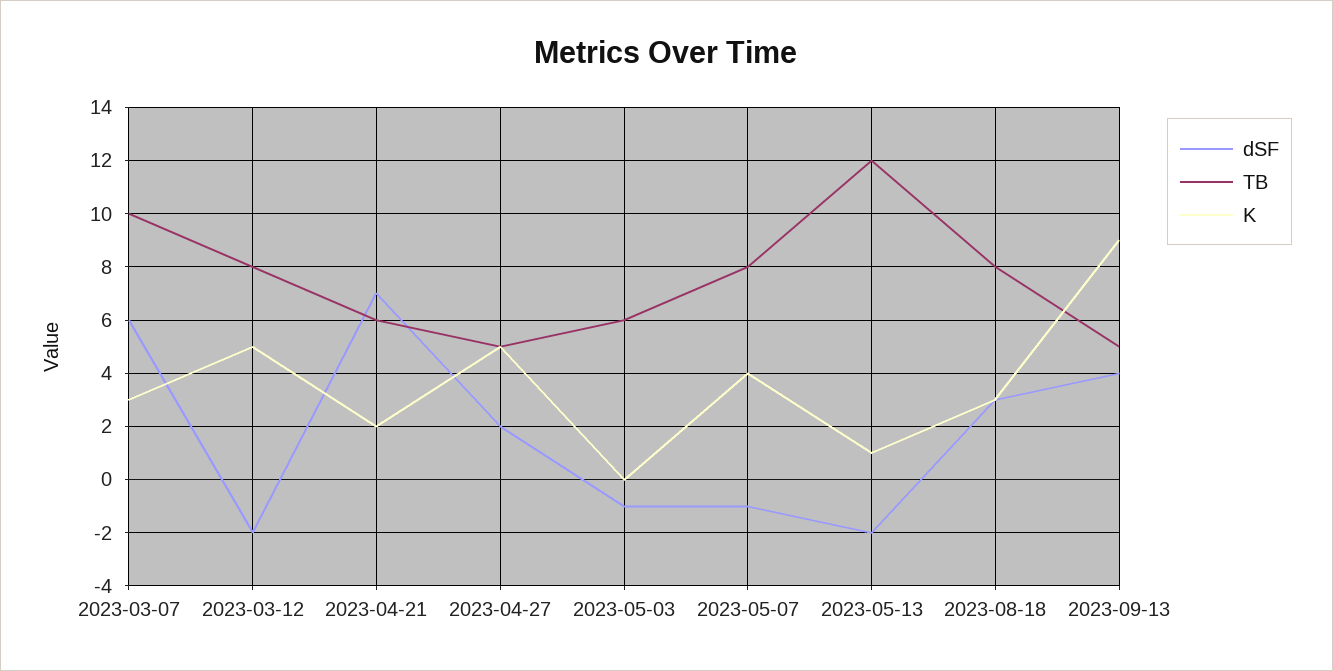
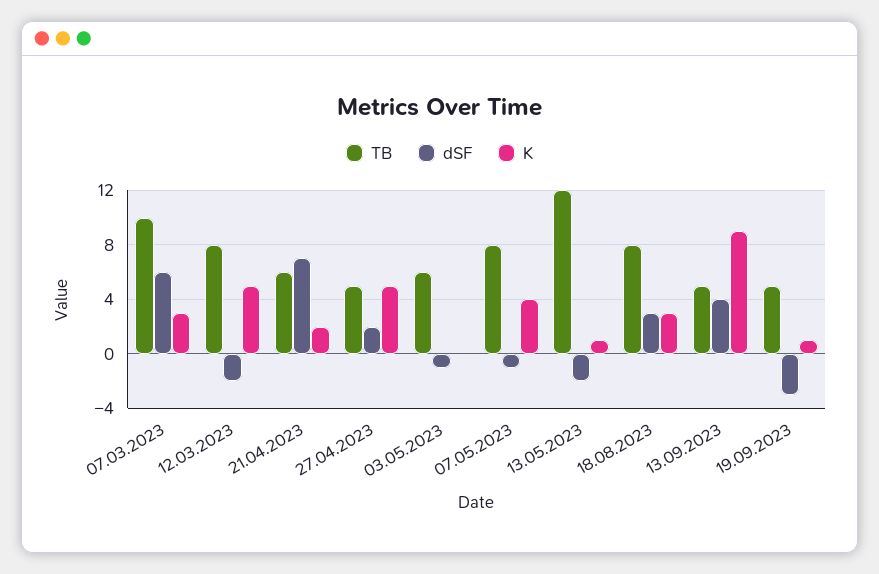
TB, 19.09.2023: none -> 5
dSF, 19.09.2023: none -> -3
K, 19.09.2023: none -> 1

